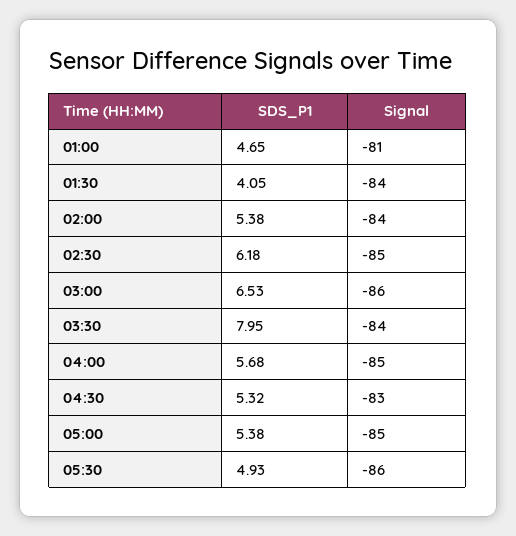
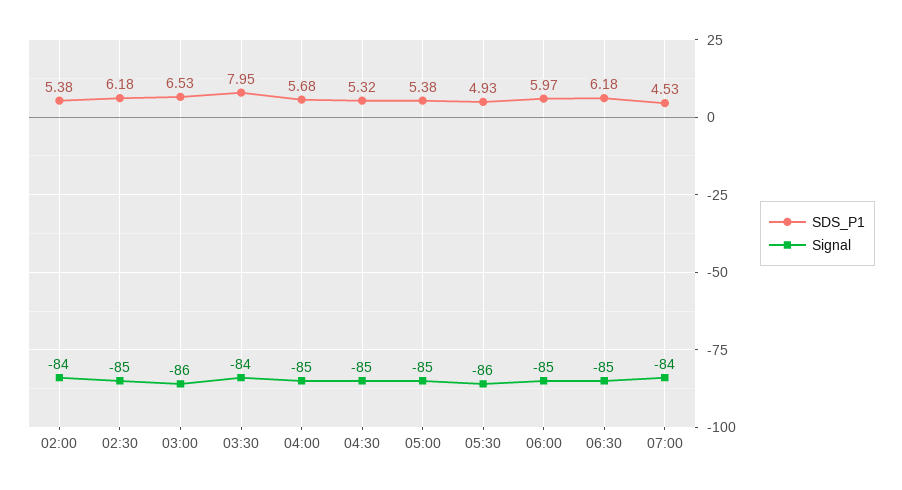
SDS_P1, 01:00: 4.65 -> none
Signal, 01:00: -81 -> none
SDS_P1, 01:30: 4.05 -> none
Signal, 01:30: -84 -> none
Signal, 04:30: -83 -> -85
SDS_P1, 06:00: none -> 5.97
Signal, 06:00: none -> -85
SDS_P1, 06:30: none -> 6.18
Signal, 06:30: none -> -85
SDS_P1, 07:00: none -> 4.53
Signal, 07:00: none -> -84

